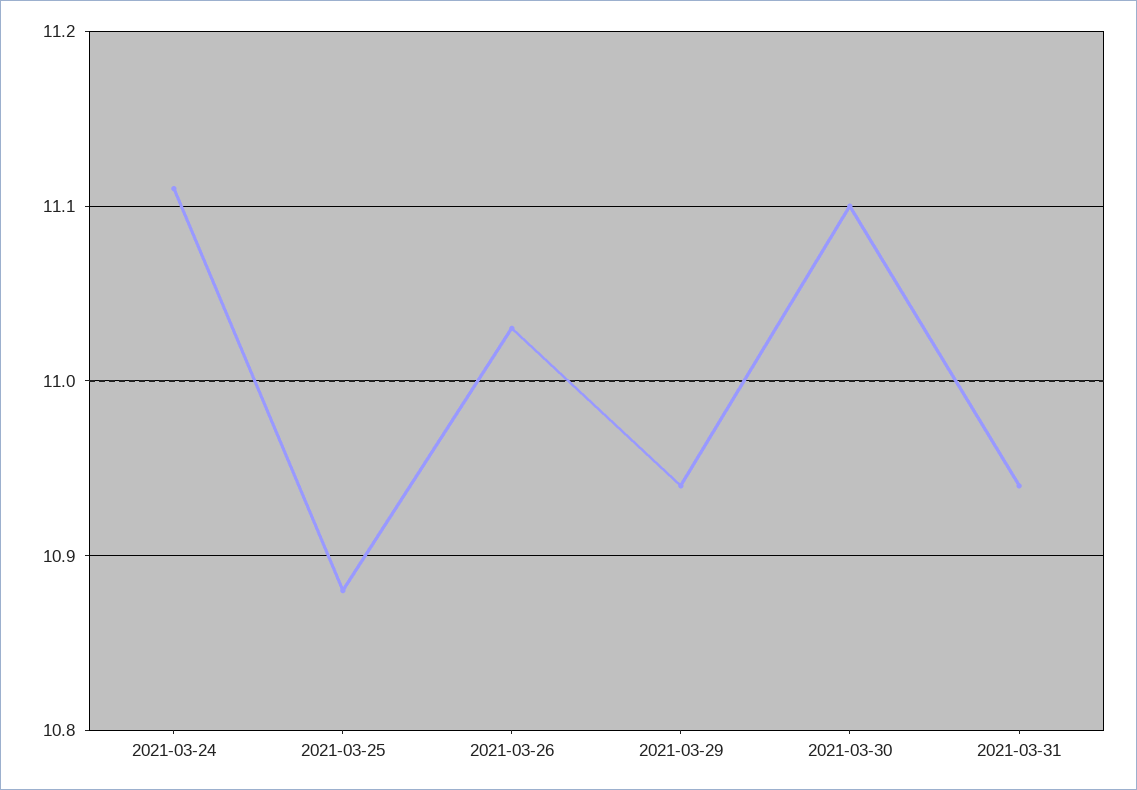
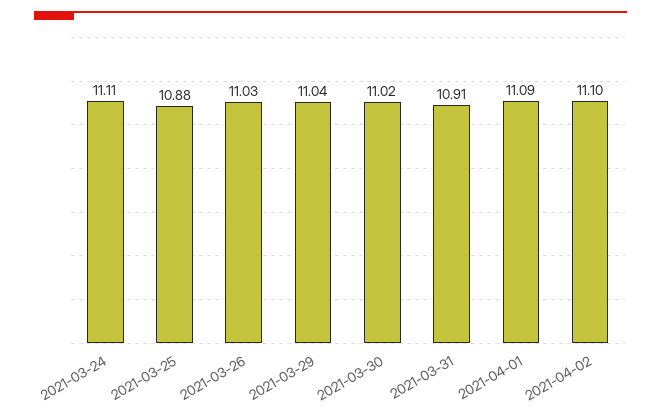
2021-03-29: 10.94 -> 11.04
2021-03-30: 11.1 -> 11.02
2021-03-31: 10.94 -> 10.91
2021-04-01: none -> 11.09
2021-04-02: none -> 11.1

